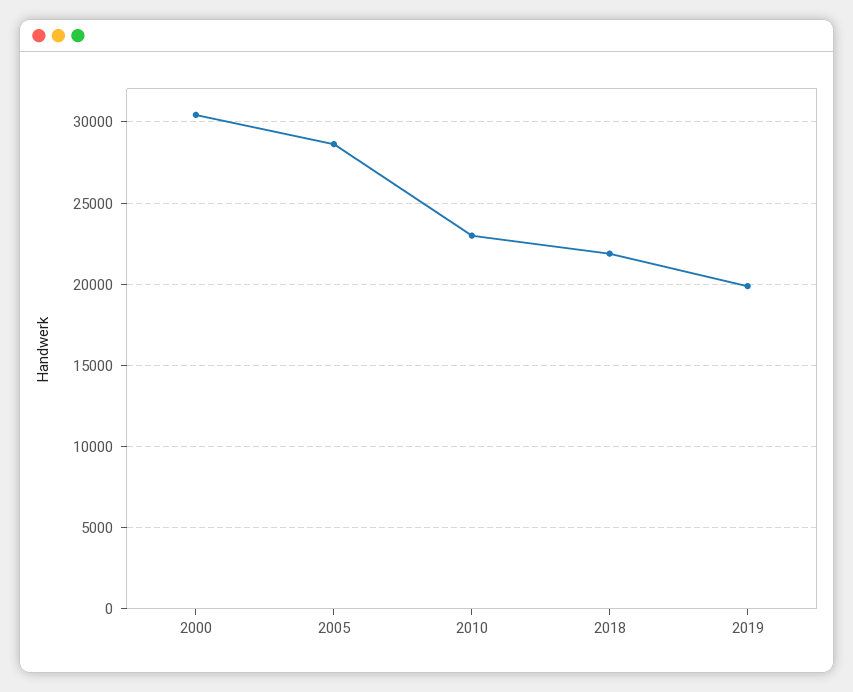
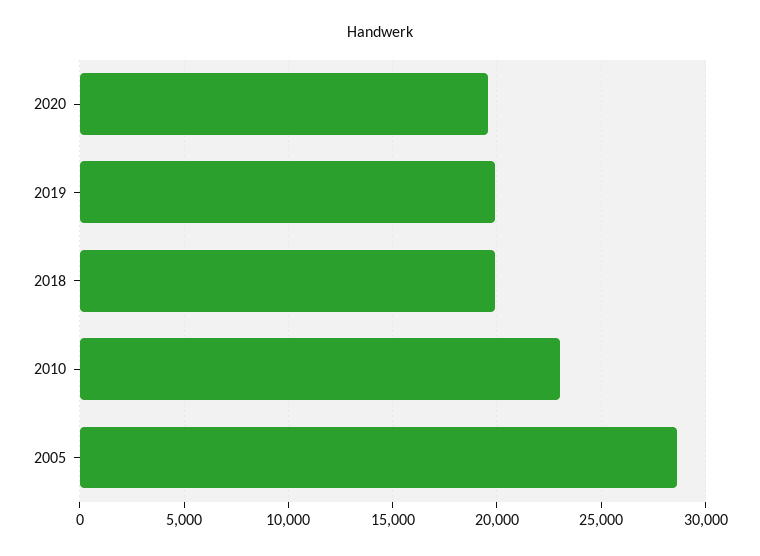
2000: 30500 -> none
2018: 22000 -> 20000
2020: none -> 19500

